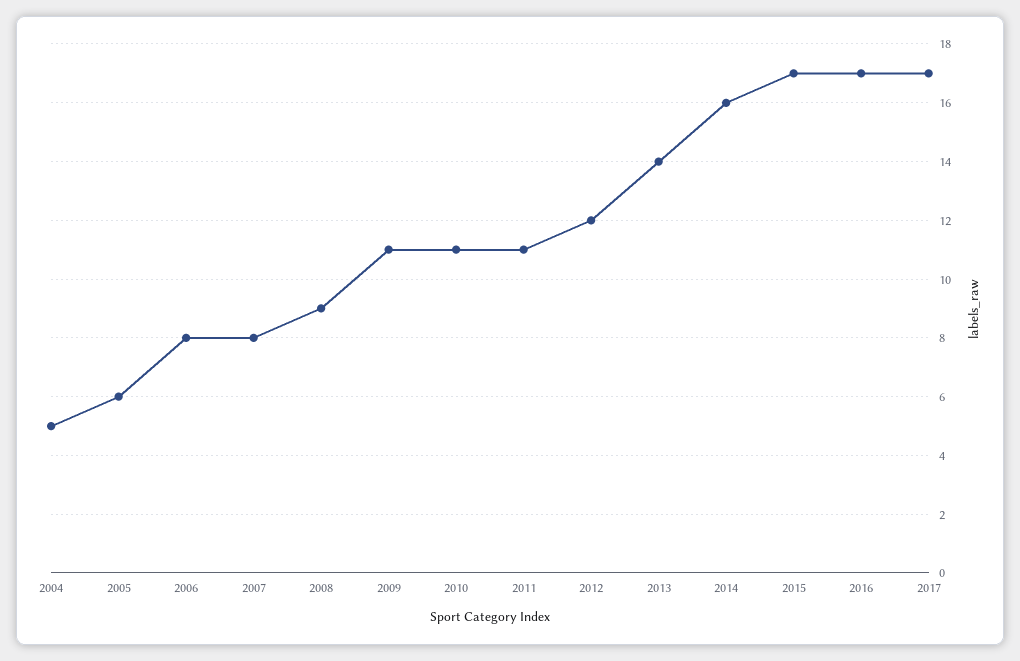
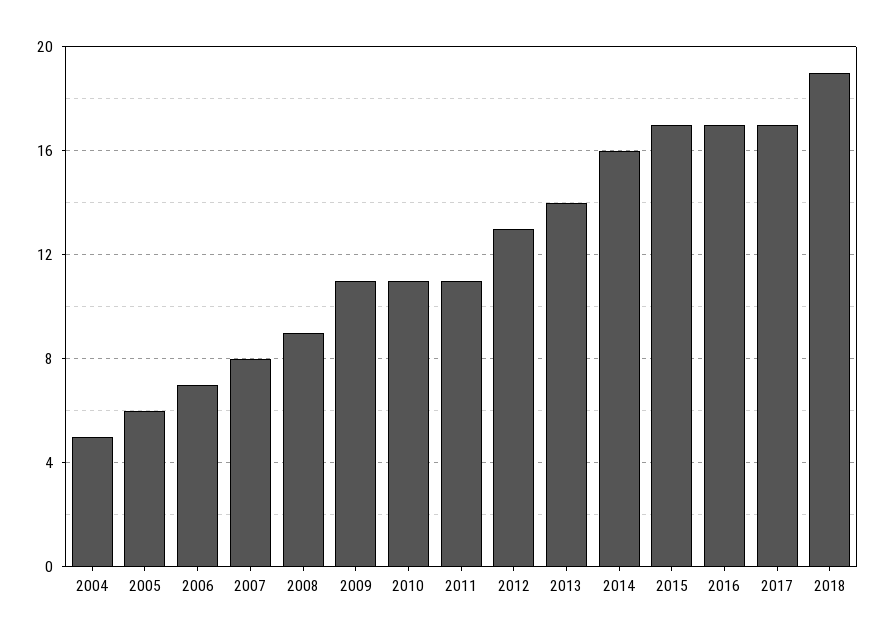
2006: 8 -> 7
2012: 12 -> 13
2018: none -> 19

